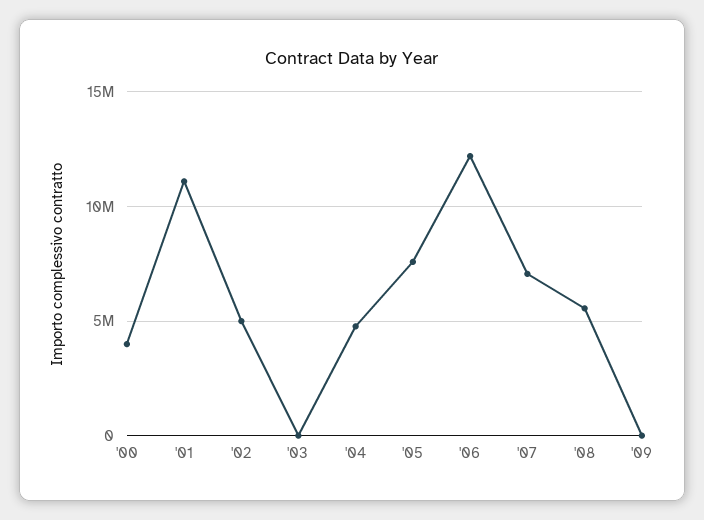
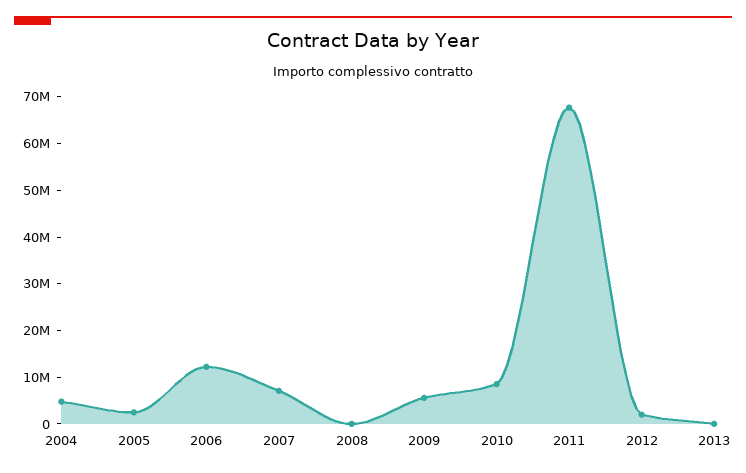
'00: 4000000 -> none
'01: 11000000 -> none
'02: 5000000 -> none
'03: 0 -> none
'05: 7500000 -> 2000000
'08: 5500000 -> 0
'09: 0 -> 6000000
2010: none -> 8000000
2011: none -> 68000000
2012: none -> 2000000
2013: none -> 0

